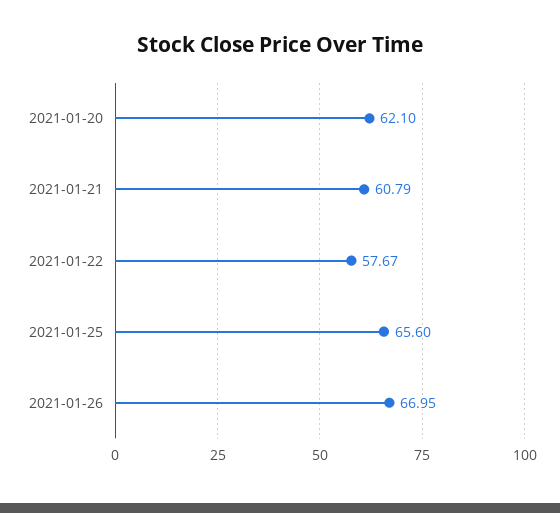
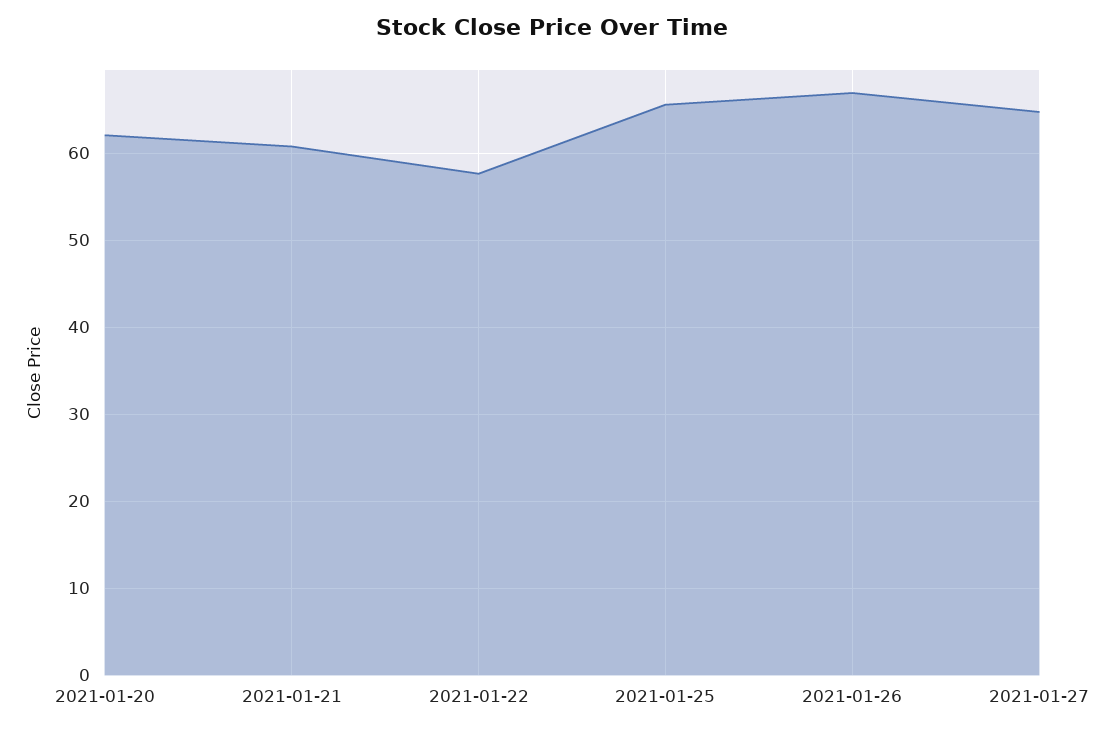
2021-01-27: none -> 65

